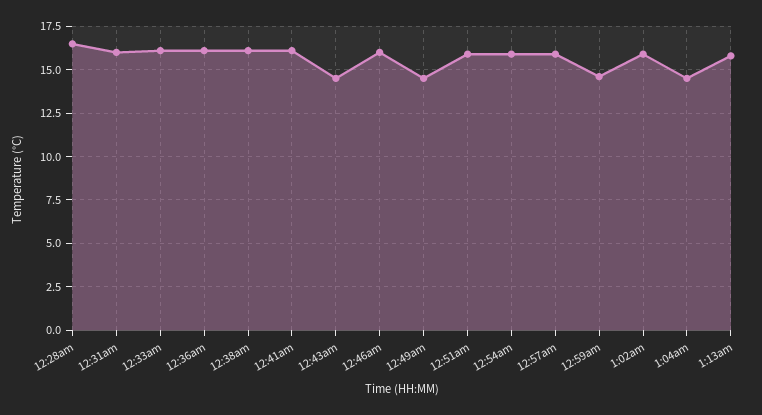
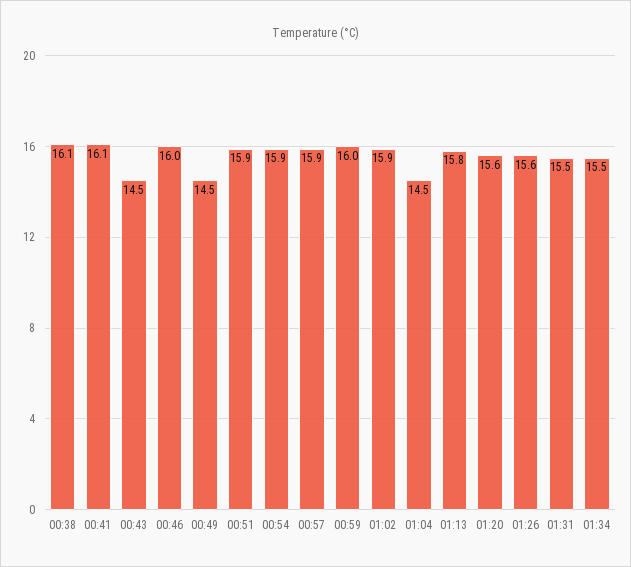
12:28am: 16.5 -> none
12:31am: 16 -> none
12:33am: 16 -> none
12:36am: 16 -> none
12:59am: 14.5 -> 16
01:20: none -> 15.6
01:26: none -> 15.6
01:31: none -> 15.5
01:34: none -> 15.5

